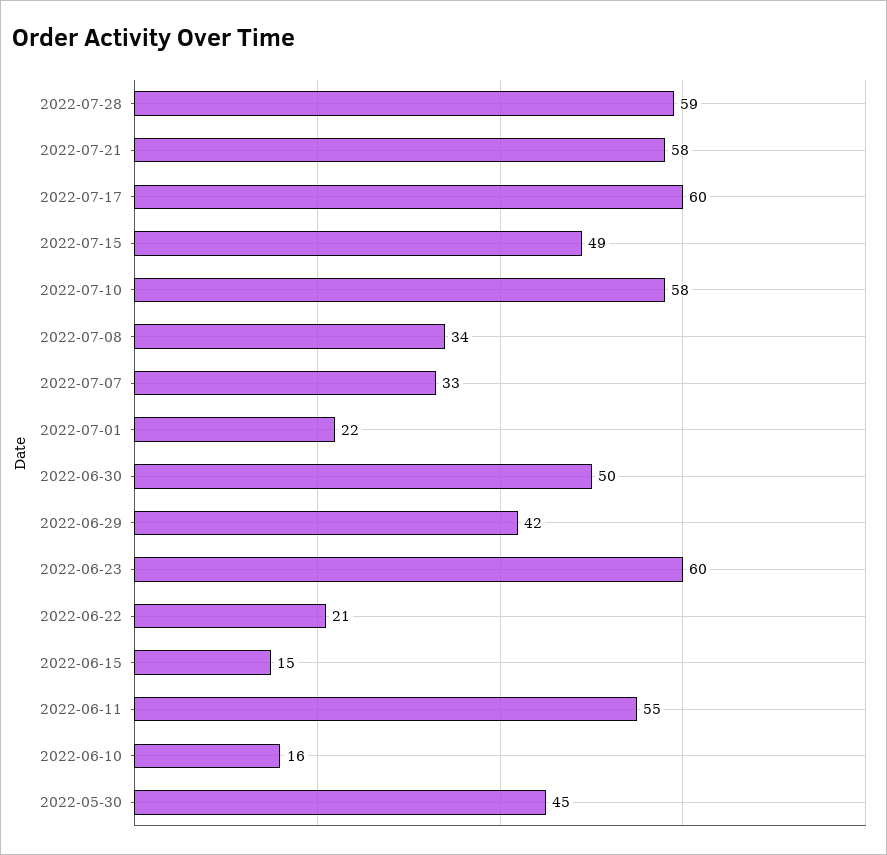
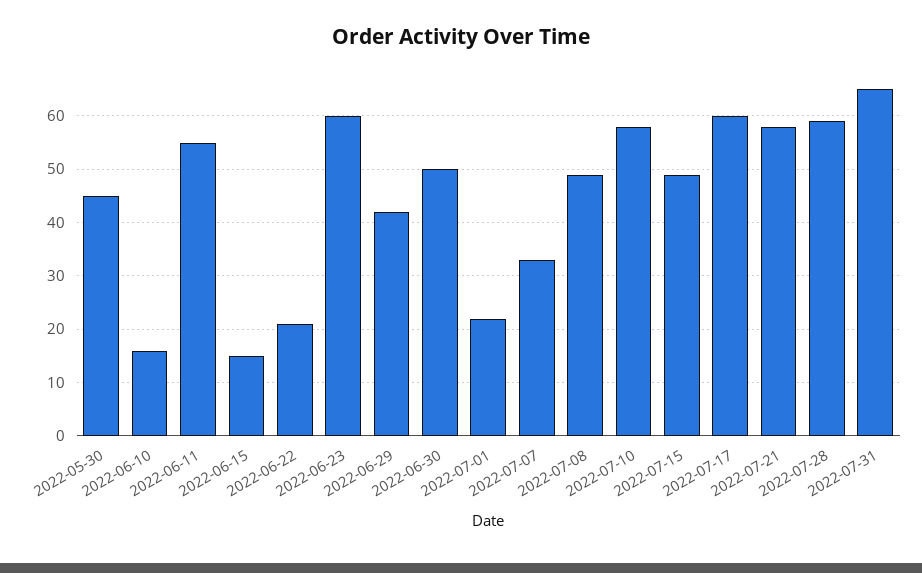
2022-07-08: 34 -> 50
2022-07-31: none -> 65

